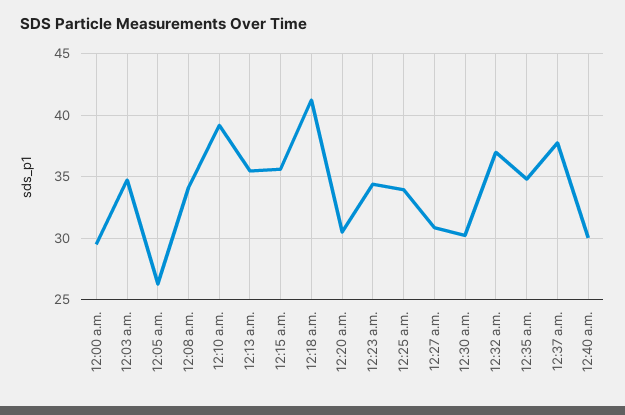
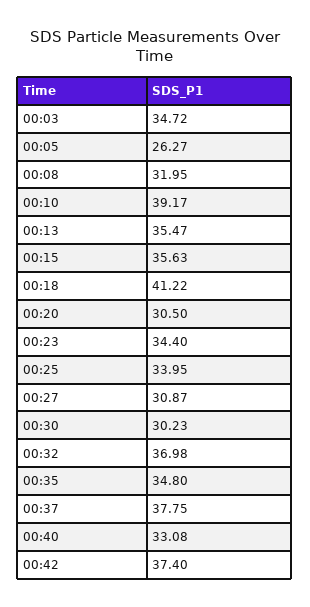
12:00 a.m.: 29.5 -> none
12:08 a.m.: 34 -> 31.95
12:40 a.m.: 30 -> 33.08
00:42: none -> 37.4

